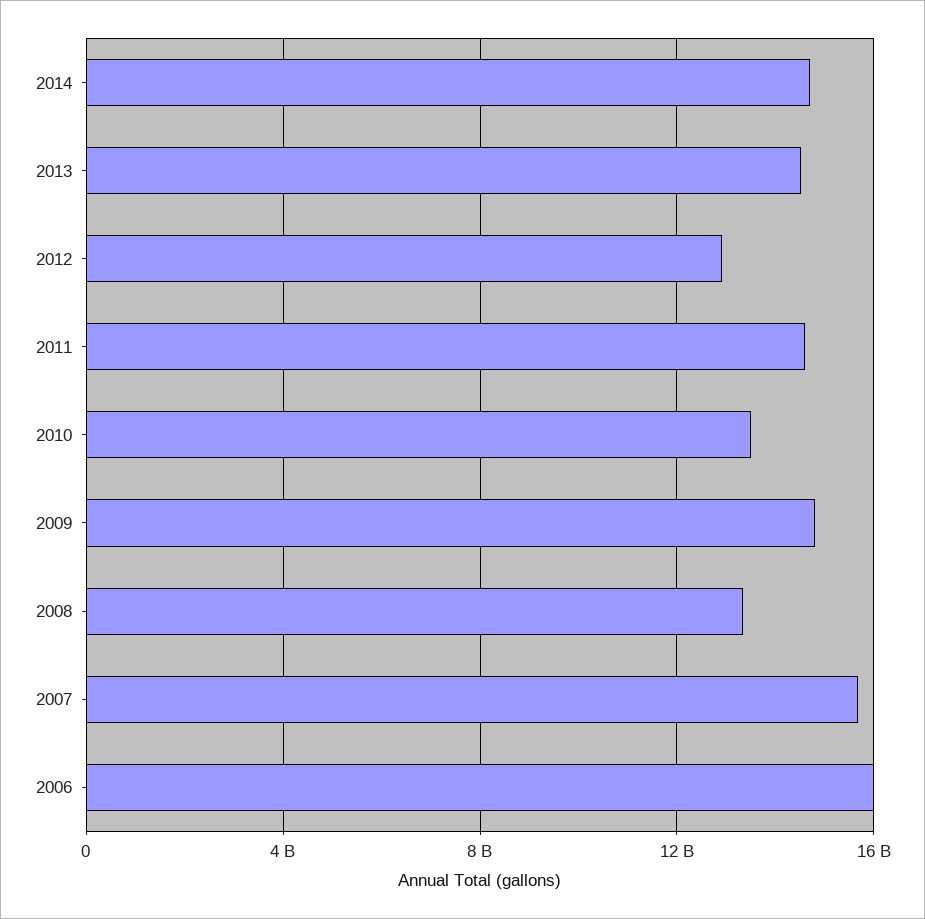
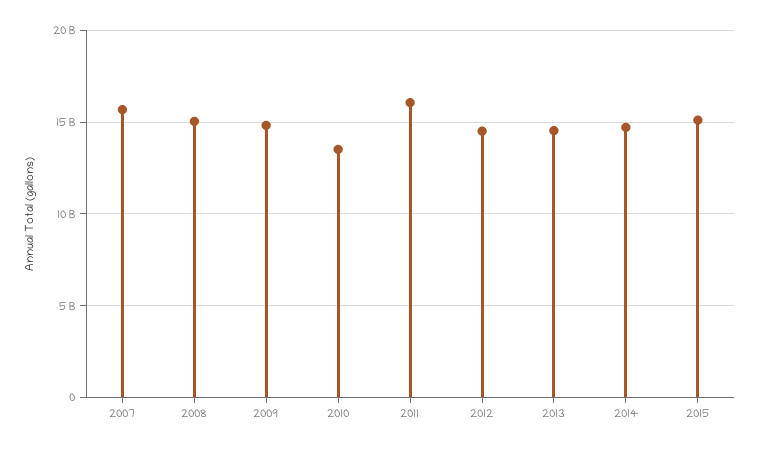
2012: 13000000000 -> 14500000000
2011: 14500000000 -> 16000000000
2008: 13500000000 -> 15000000000
2006: 16000000000 -> none
2015: none -> 15000000000

